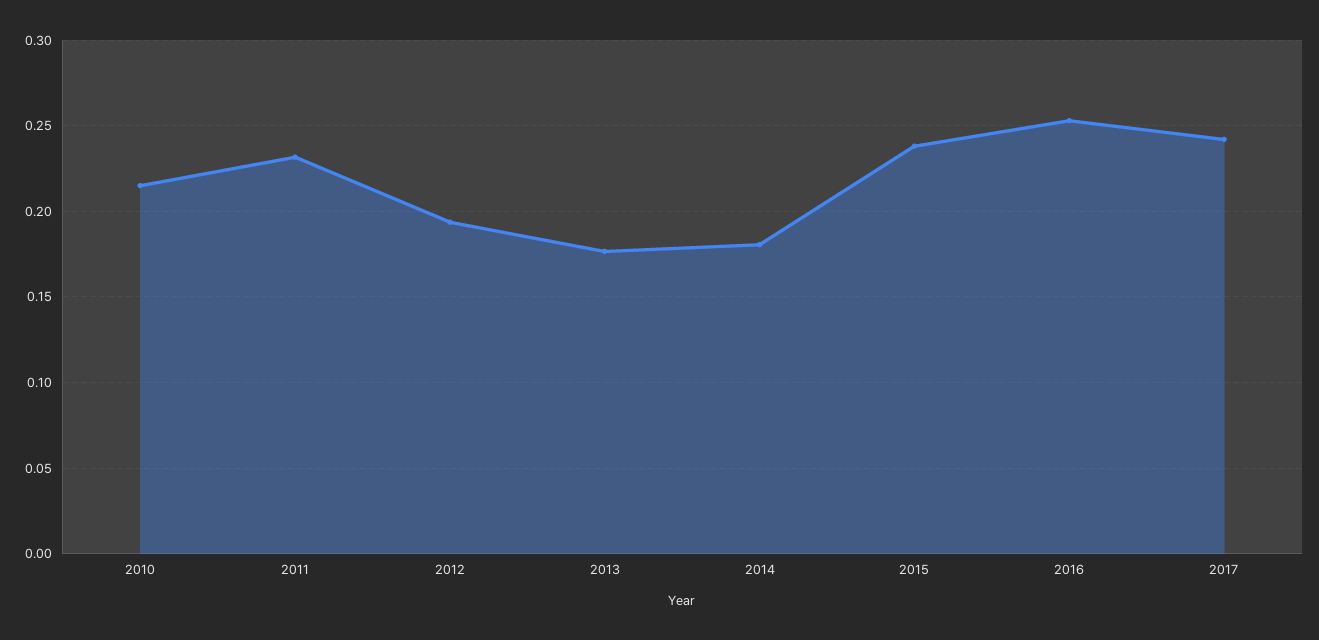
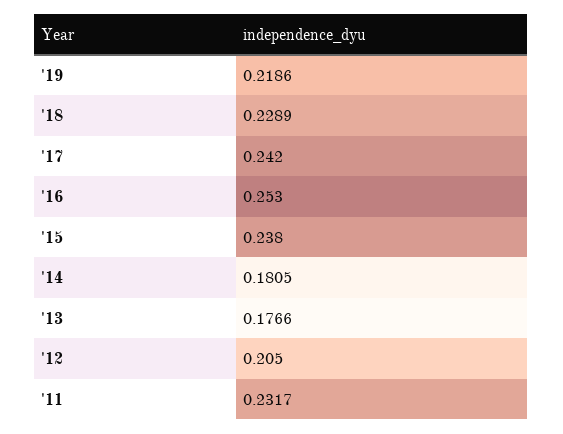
2010: 0.215 -> none
2012: 0.195 -> 0.205
'19: none -> 0.2186
'18: none -> 0.2289

